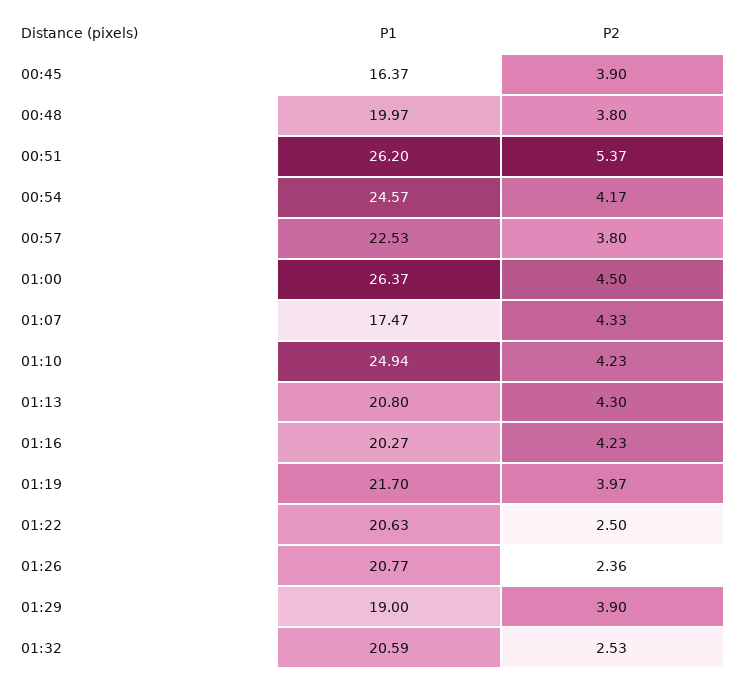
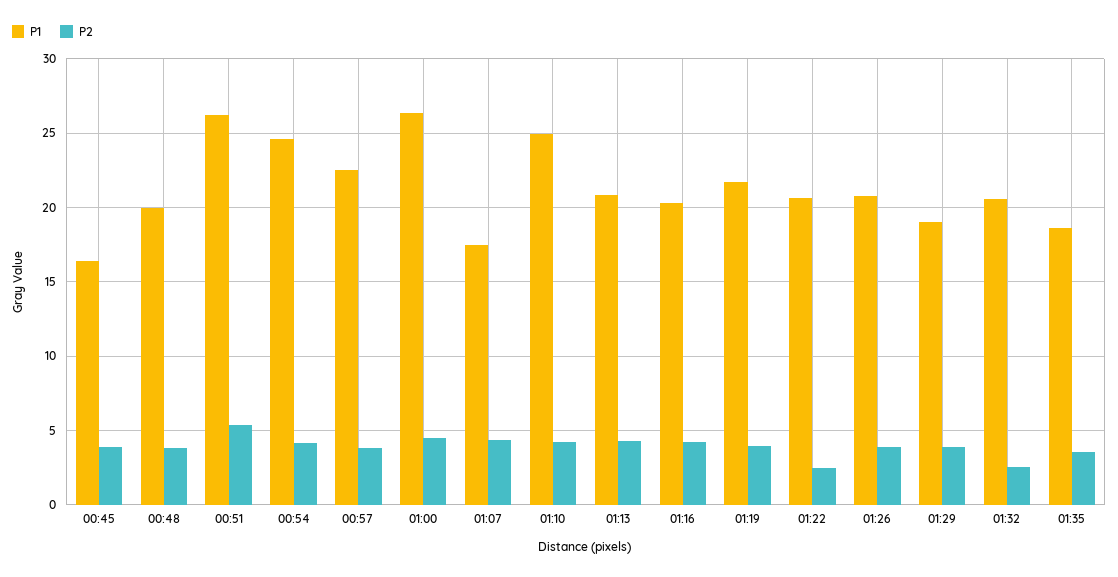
P2, 01:26: 2.36 -> 4
P1, 01:35: none -> 18.5
P2, 01:35: none -> 3.5

